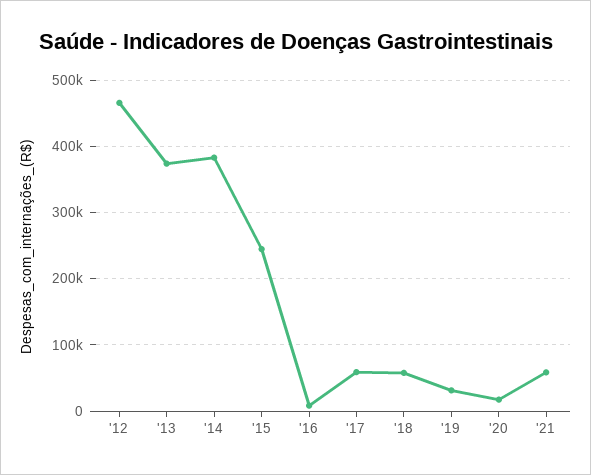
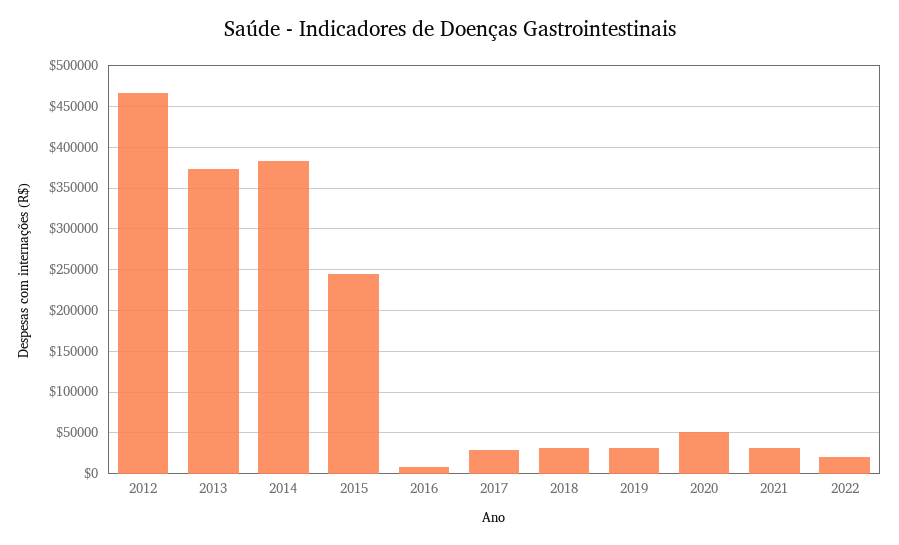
'17: 60000 -> 30000
'18: 60000 -> 30000
'20: 20000 -> 50000
'21: 60000 -> 30000
2022: none -> 20000

